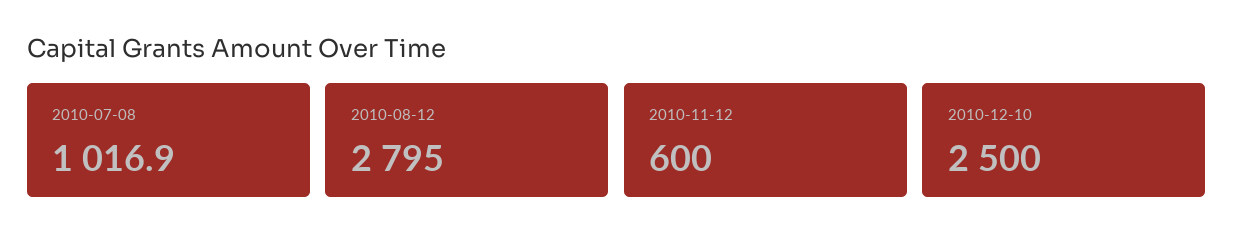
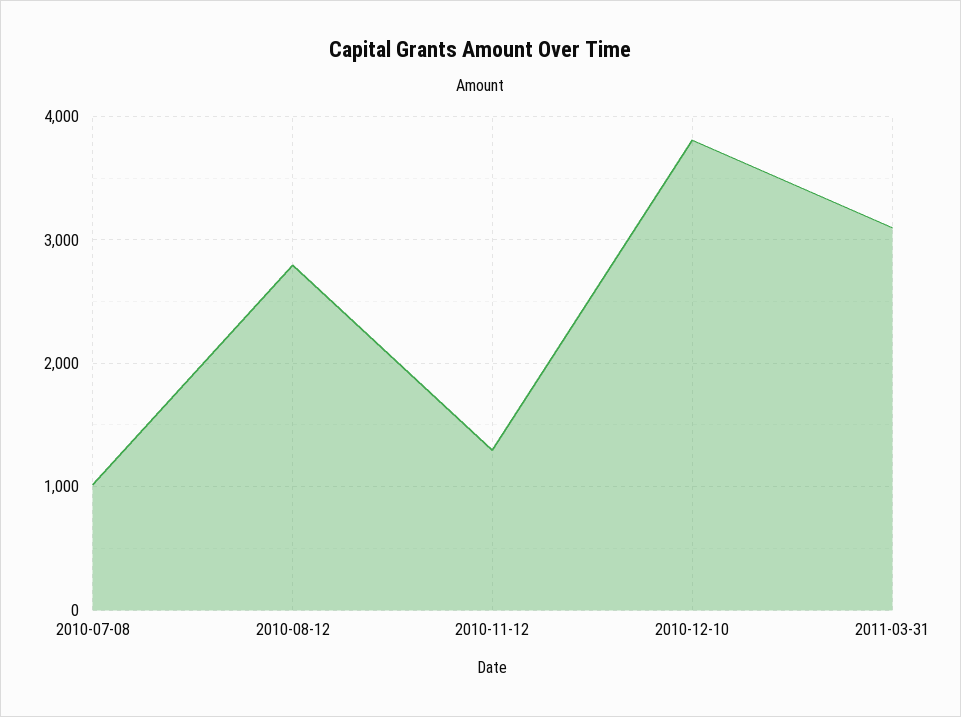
2010-11-12: 600 -> 1300
2010-12-10: 2500 -> 3800
2011-03-31: none -> 3100

